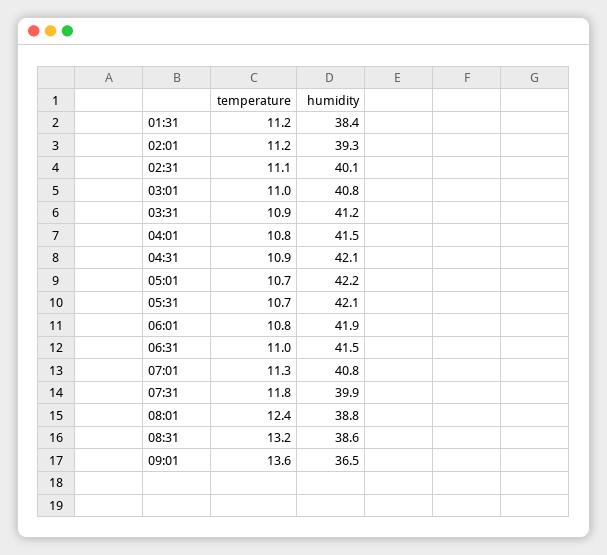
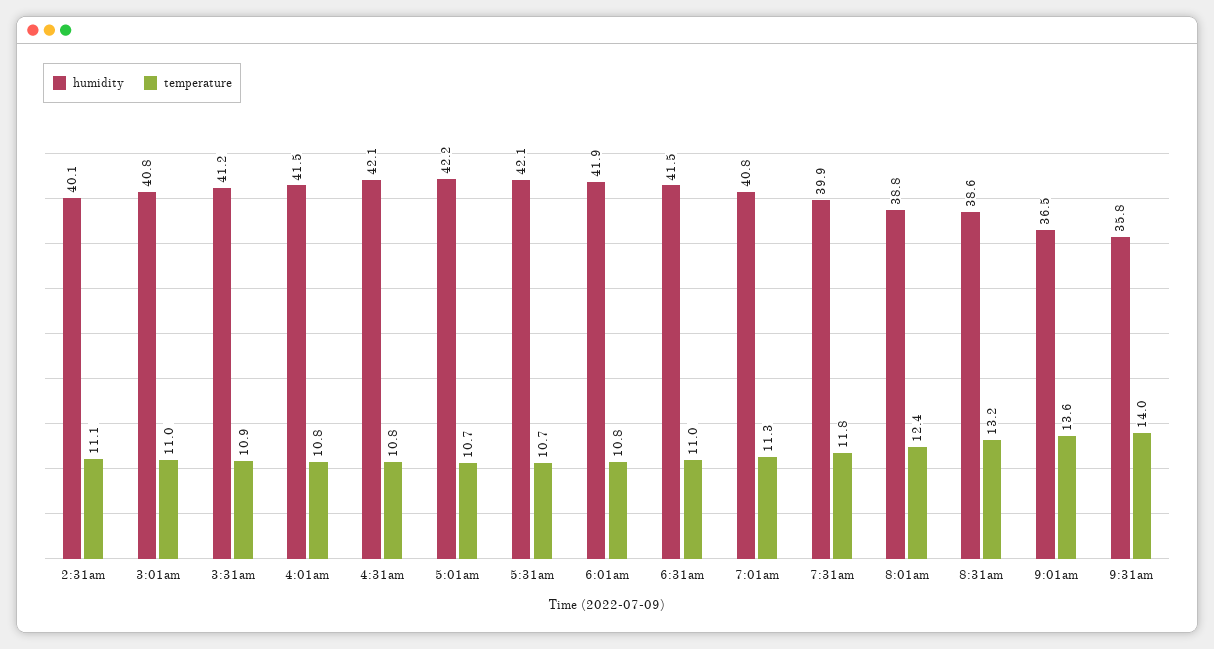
temperature, 01:31: 11.2 -> none
humidity, 01:31: 38.4 -> none
temperature, 02:01: 11.2 -> none
humidity, 02:01: 39.3 -> none
temperature, 04:31: 10.9 -> 10.8
humidity, 9:31am: none -> 35.8
temperature, 9:31am: none -> 14

